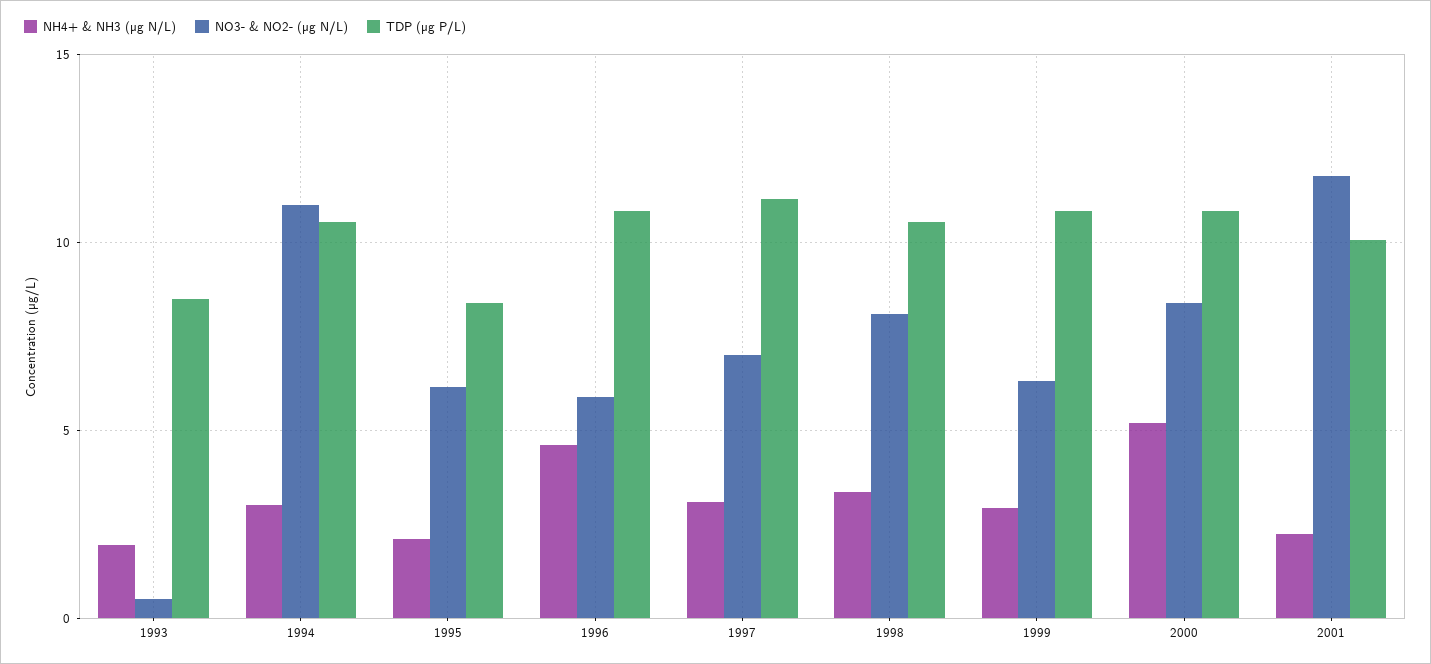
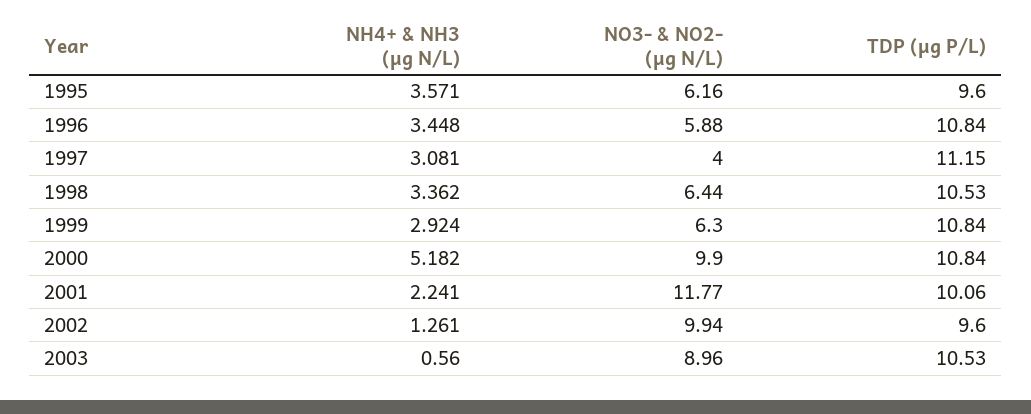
NH4+ & NH3 (µg N/L), 1993: 2 -> none
NO3- & NO2- (µg N/L), 1993: 0.5 -> none
TDP (µg P/L), 1993: 8.5 -> none
NH4+ & NH3 (µg N/L), 1994: 3 -> none
NO3- & NO2- (µg N/L), 1994: 11 -> none
TDP (µg P/L), 1994: 10.5 -> none
NH4+ & NH3 (µg N/L), 1995: 2 -> 3.571
TDP (µg P/L), 1995: 8.5 -> 9.6
NH4+ & NH3 (µg N/L), 1996: 4.5 -> 3.448
NO3- & NO2- (µg N/L), 1997: 7 -> 4
NO3- & NO2- (µg N/L), 1998: 8 -> 6.44
NO3- & NO2- (µg N/L), 2000: 8.5 -> 9.9
NH4+ & NH3 (µg N/L), 2002: none -> 1.261
NO3- & NO2- (µg N/L), 2002: none -> 9.94
TDP (µg P/L), 2002: none -> 9.6
NH4+ & NH3 (µg N/L), 2003: none -> 0.56
NO3- & NO2- (µg N/L), 2003: none -> 8.96
TDP (µg P/L), 2003: none -> 10.53

